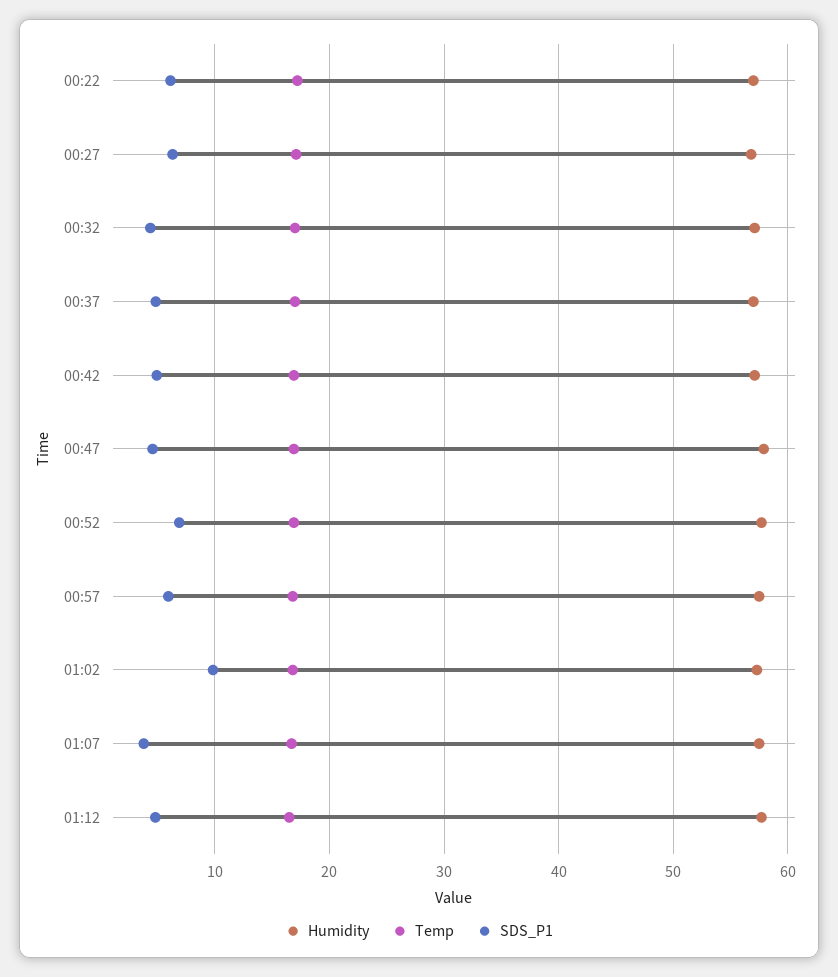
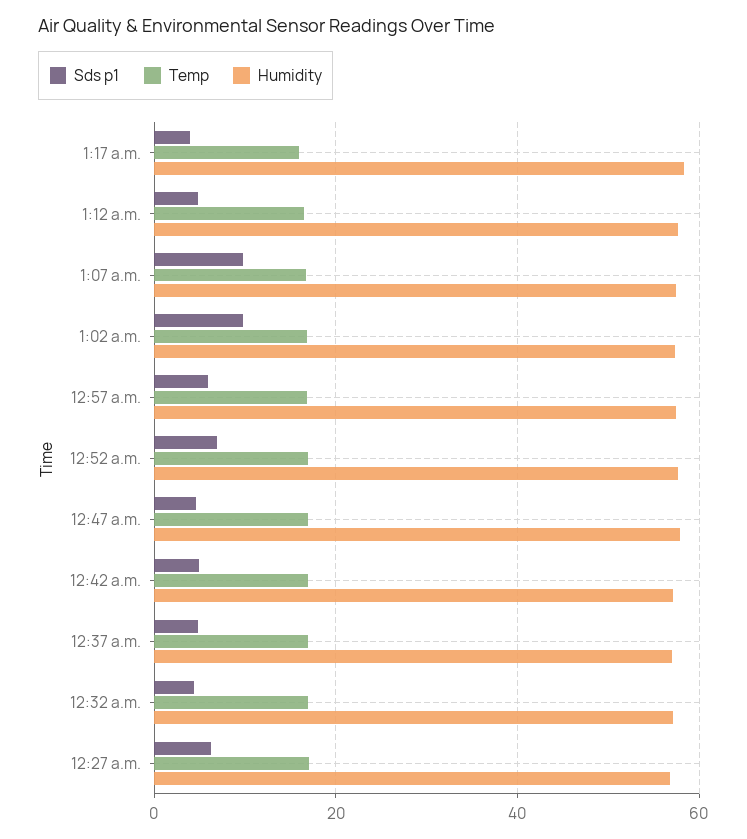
Humidity, 00:22: 57 -> none
Temp, 00:22: 17 -> none
SDS_P1, 00:22: 6 -> none
SDS_P1, 01:07: 4 -> 10
SDS_P1, 1:17 a.m.: none -> 4
Temp, 1:17 a.m.: none -> 16
Humidity, 1:17 a.m.: none -> 58

